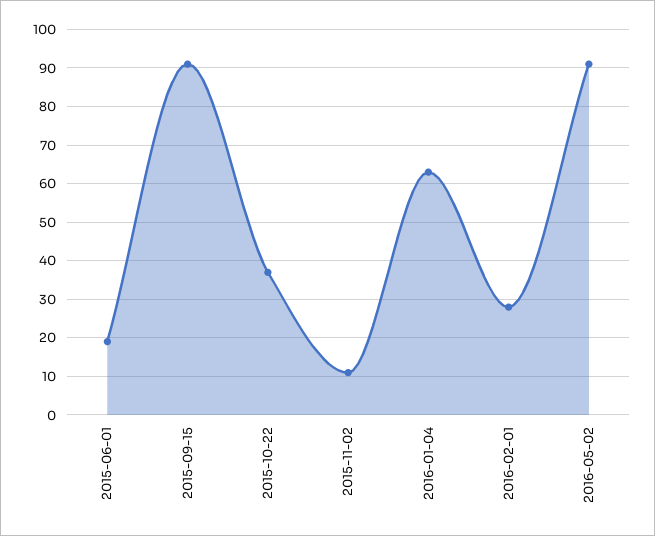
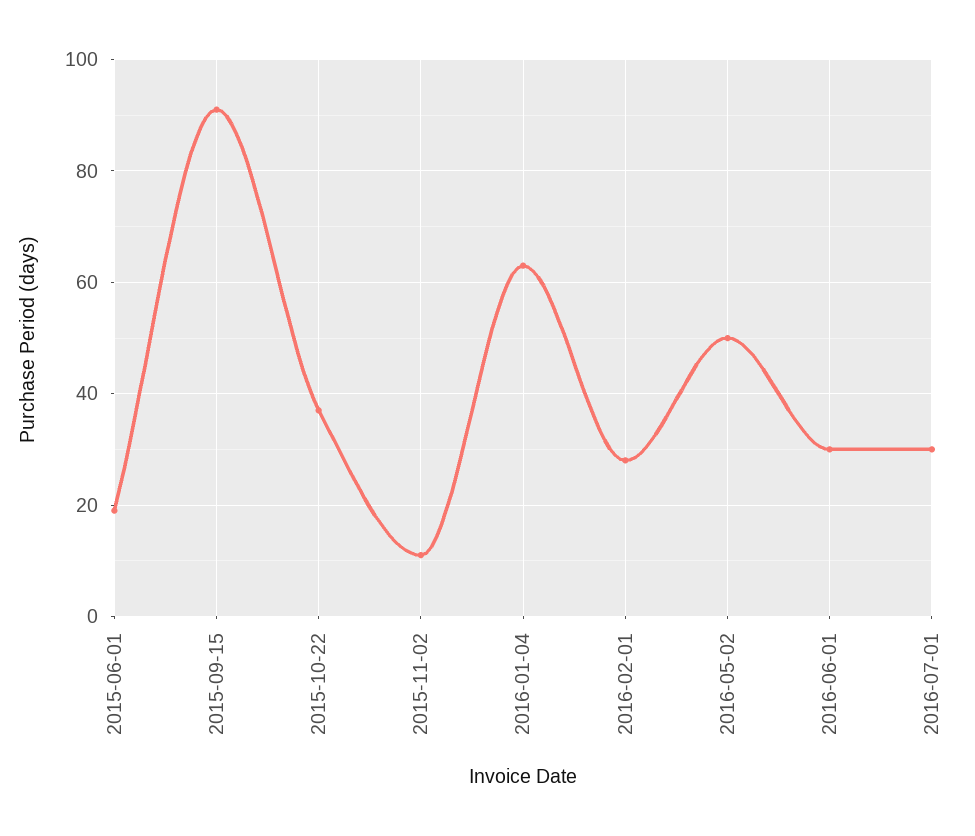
2016-05-02: 90 -> 50
2016-06-01: none -> 30
2016-07-01: none -> 30

